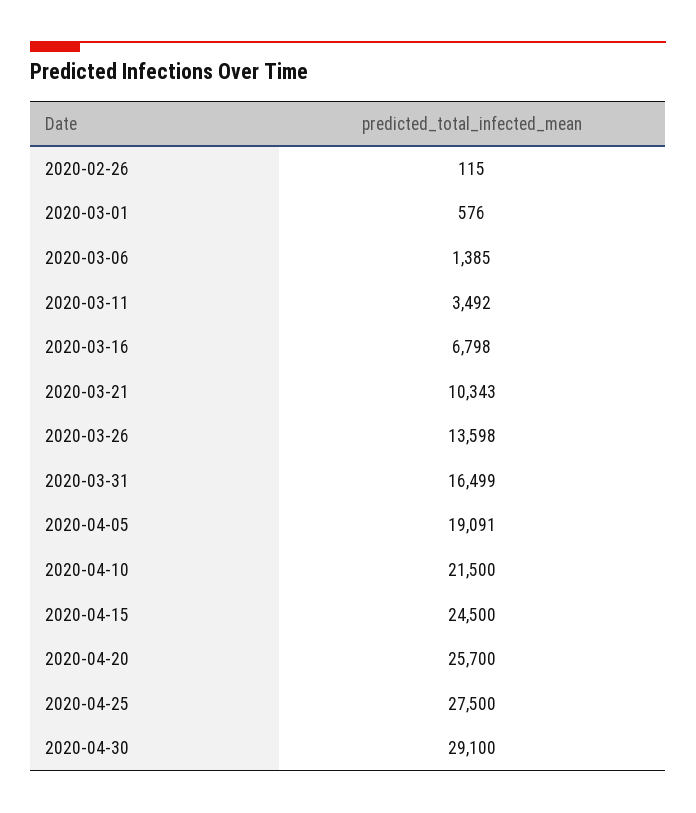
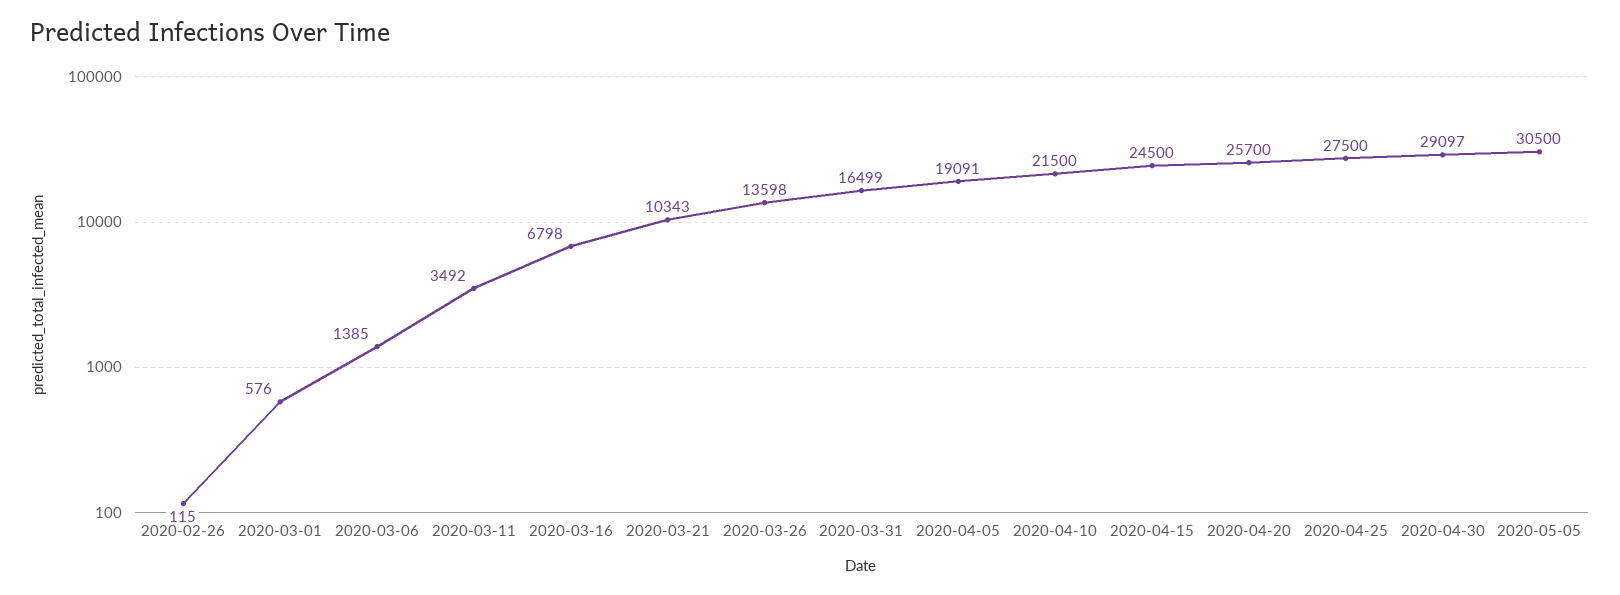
2020-04-30: 29100 -> 29097
2020-05-05: none -> 30500

